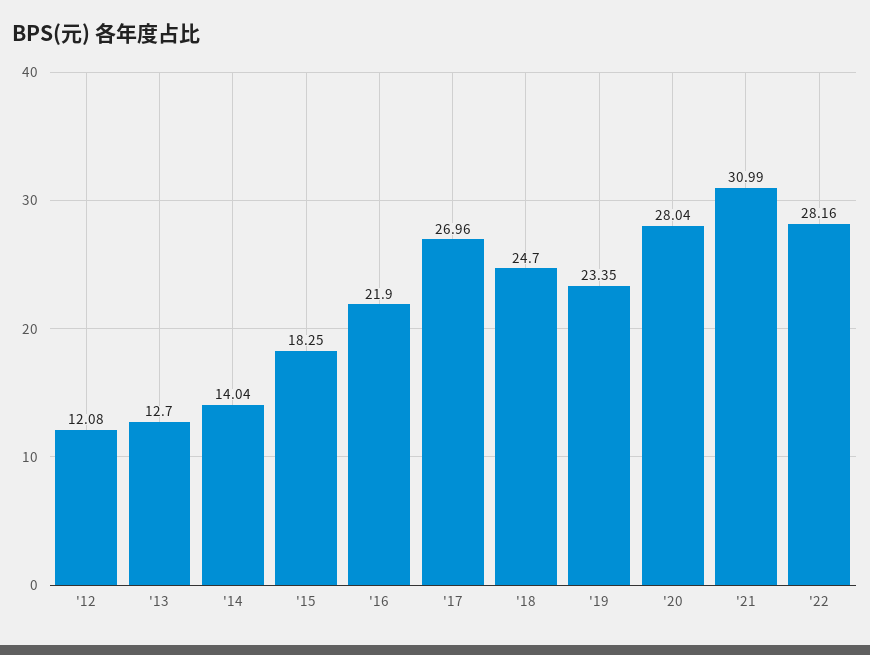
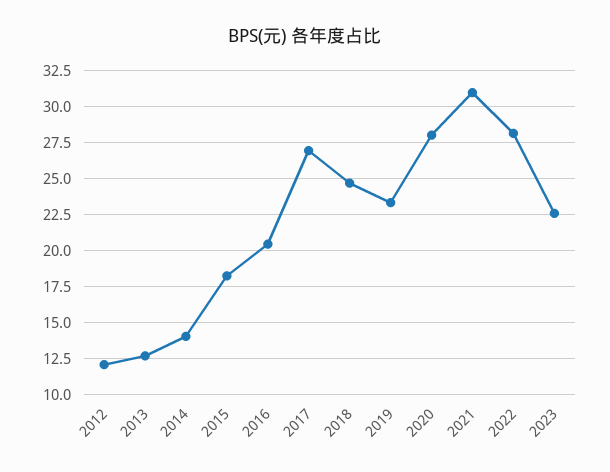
'16: 21.9 -> 20.5
2023: none -> 22.5

